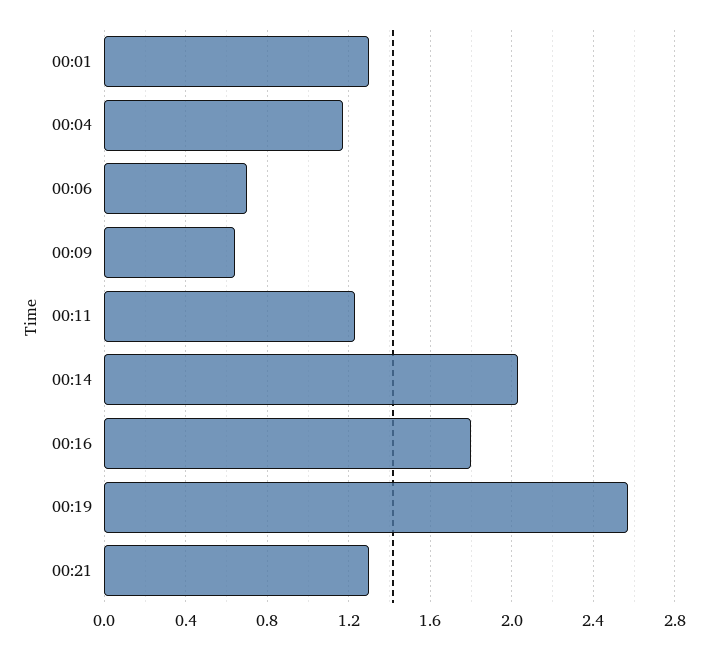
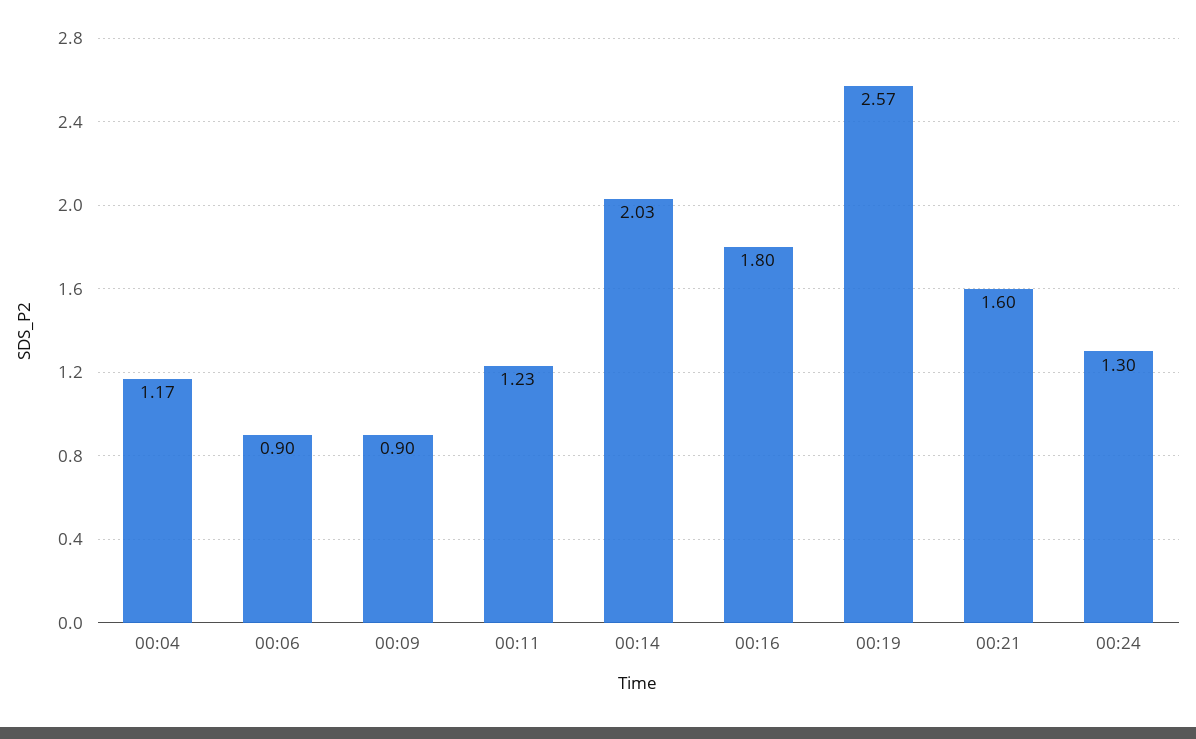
00:01: 1.3 -> none
00:06: 0.7 -> 0.9
00:09: 0.65 -> 0.9
00:21: 1.3 -> 1.6
00:24: none -> 1.3

